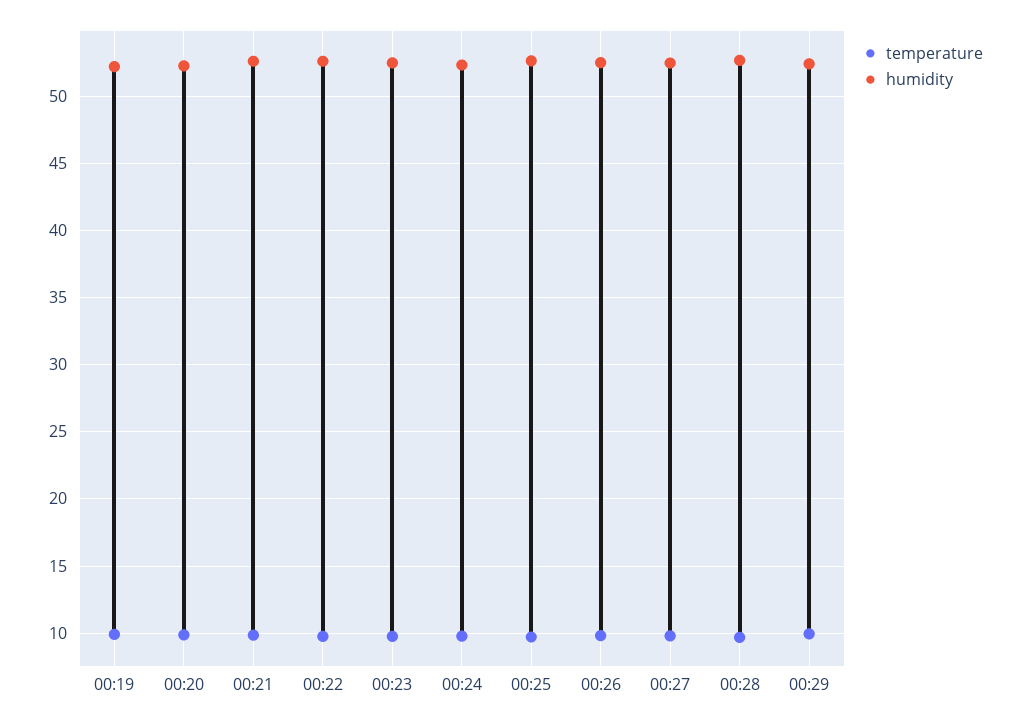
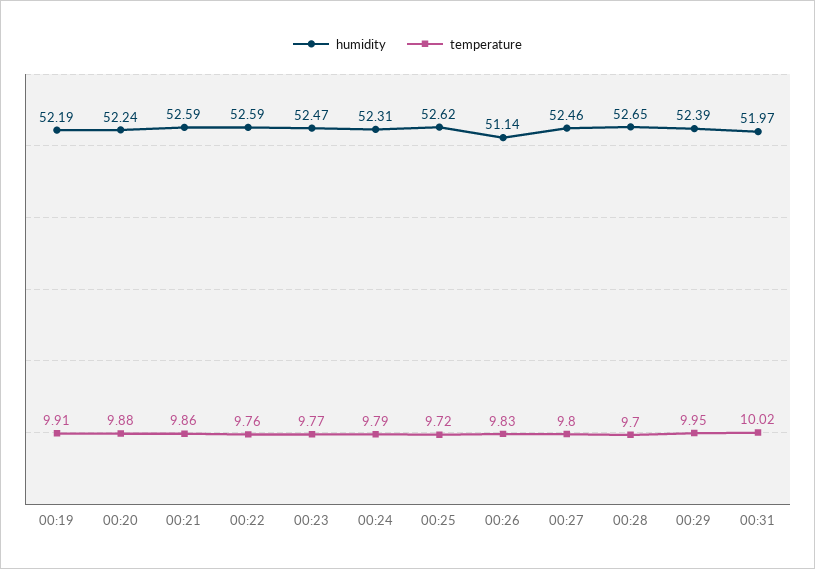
humidity, 00:26: 52.5 -> 51.14
humidity, 00:31: none -> 51.97
temperature, 00:31: none -> 10.02

